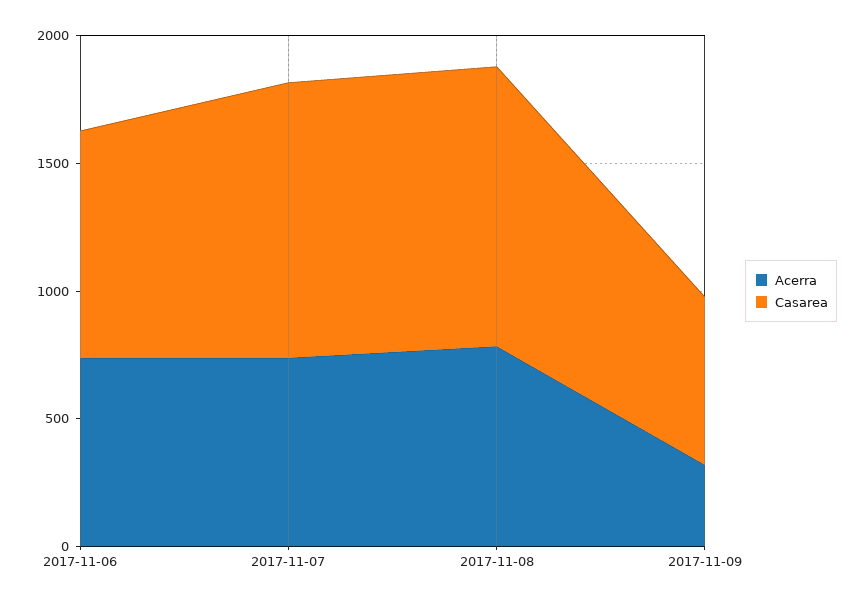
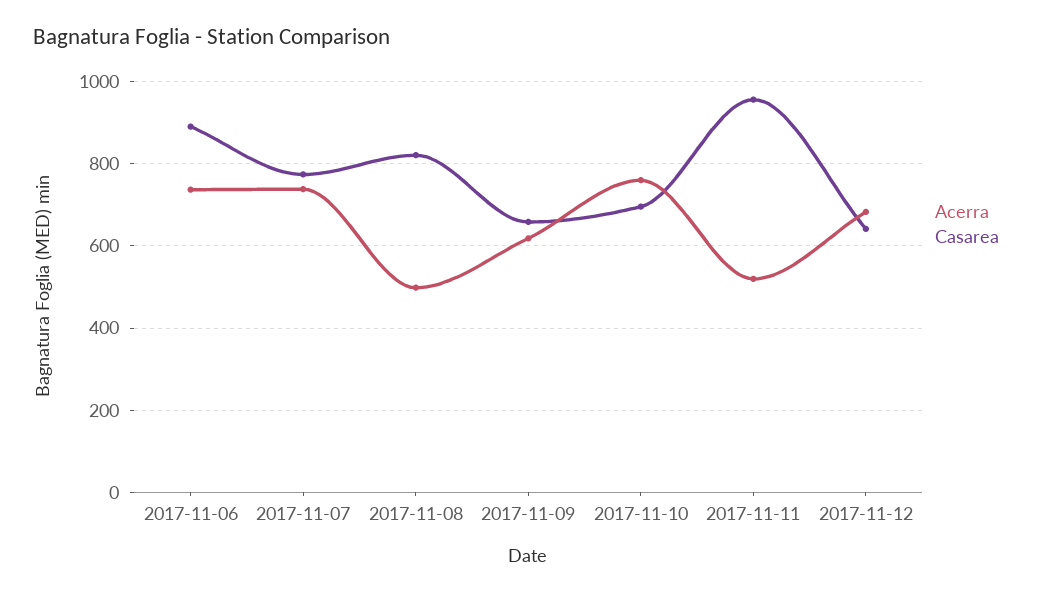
Casarea, 2017-11-07: 1100 -> 780
Acerra, 2017-11-08: 800 -> 500
Casarea, 2017-11-08: 1100 -> 820
Acerra, 2017-11-09: 300 -> 620
Acerra, 2017-11-10: none -> 760
Casarea, 2017-11-10: none -> 700
Acerra, 2017-11-11: none -> 520
Casarea, 2017-11-11: none -> 960
Acerra, 2017-11-12: none -> 680
Casarea, 2017-11-12: none -> 640

